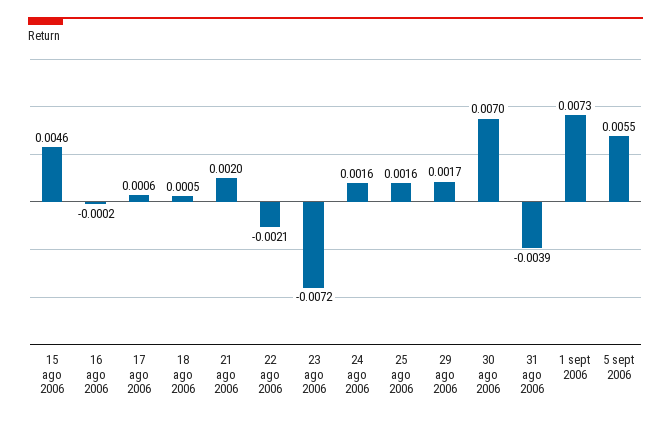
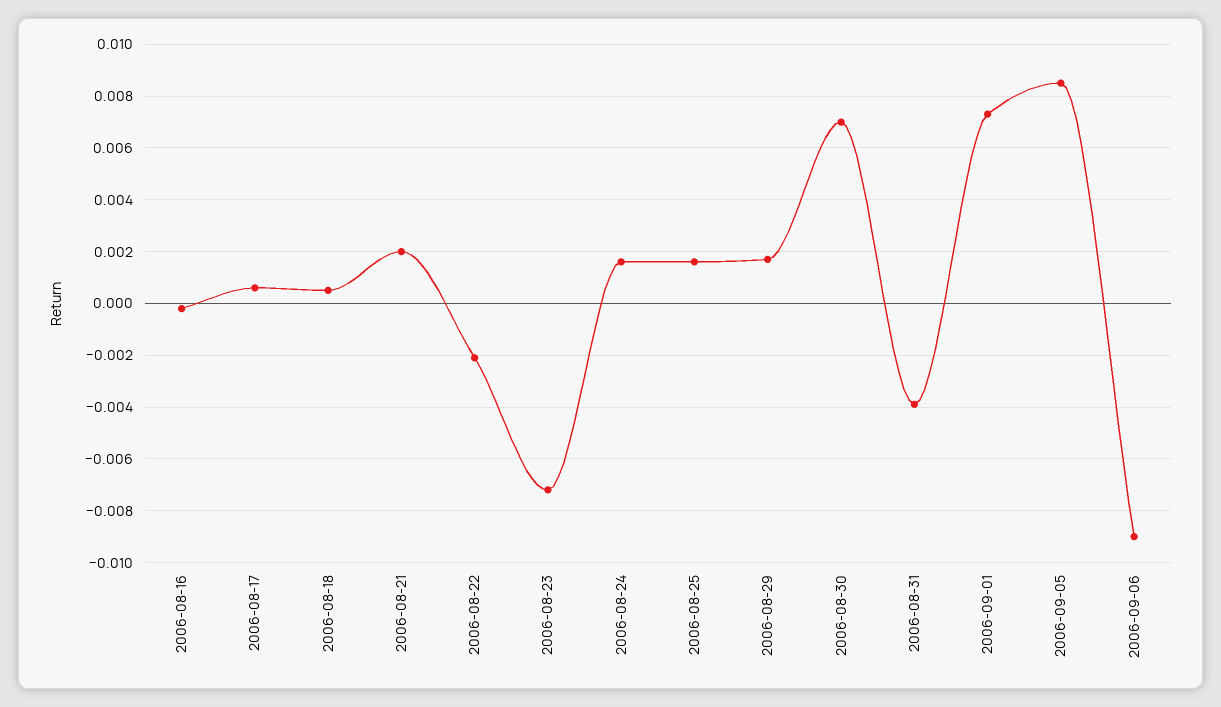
15 ago 2006: 0.0046 -> none
5 sept 2006: 0.0055 -> 0.0085
2006-09-06: none -> -0.009

